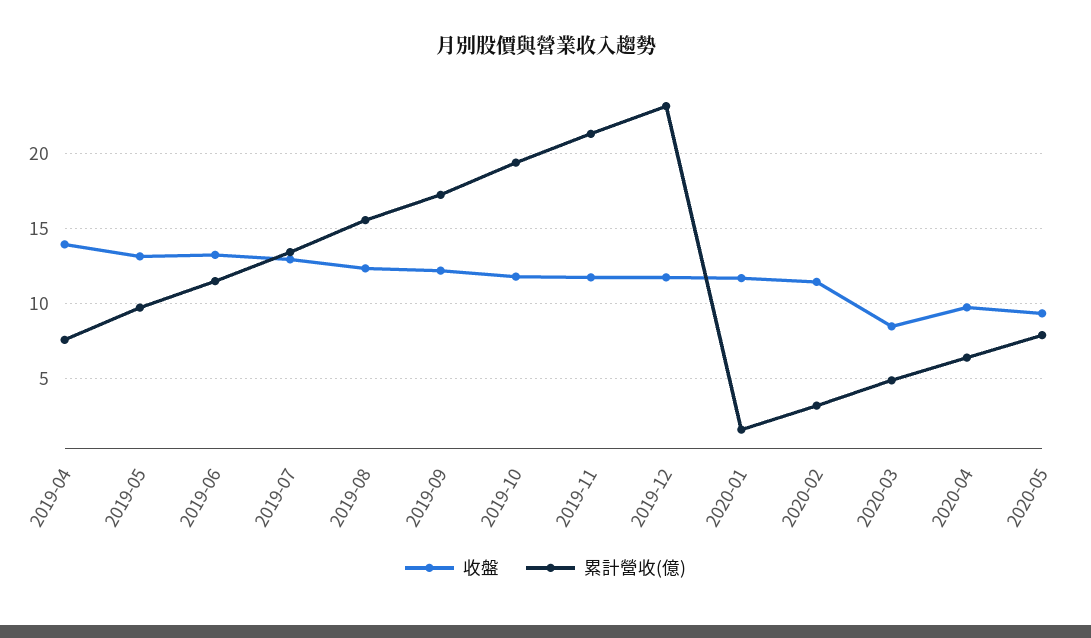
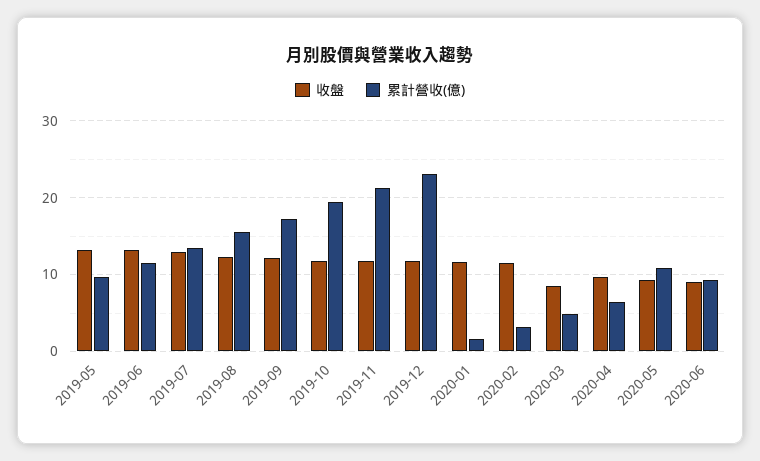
收盤, 2019-04: 14 -> none
累計營收(億), 2019-04: 7.5 -> none
累計營收(億), 2020-05: 8 -> 11
收盤, 2020-06: none -> 9
累計營收(億), 2020-06: none -> 9

